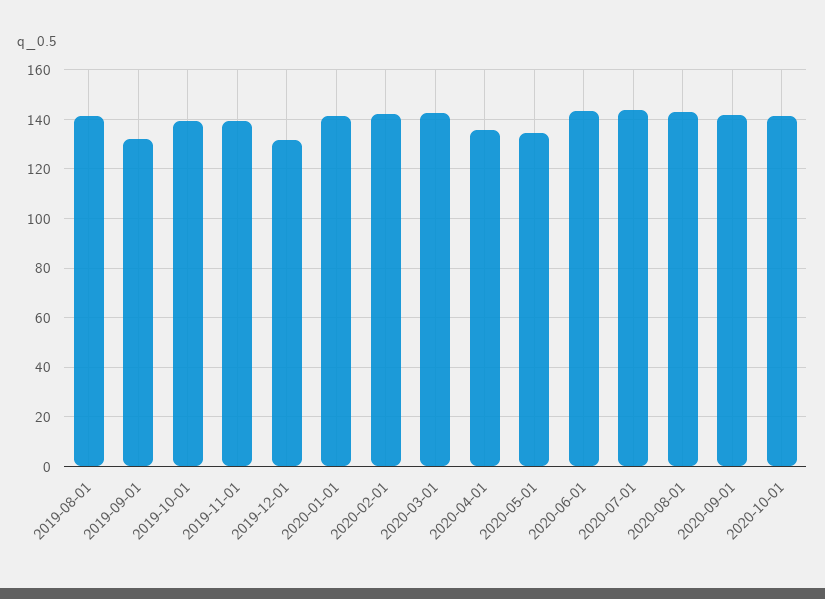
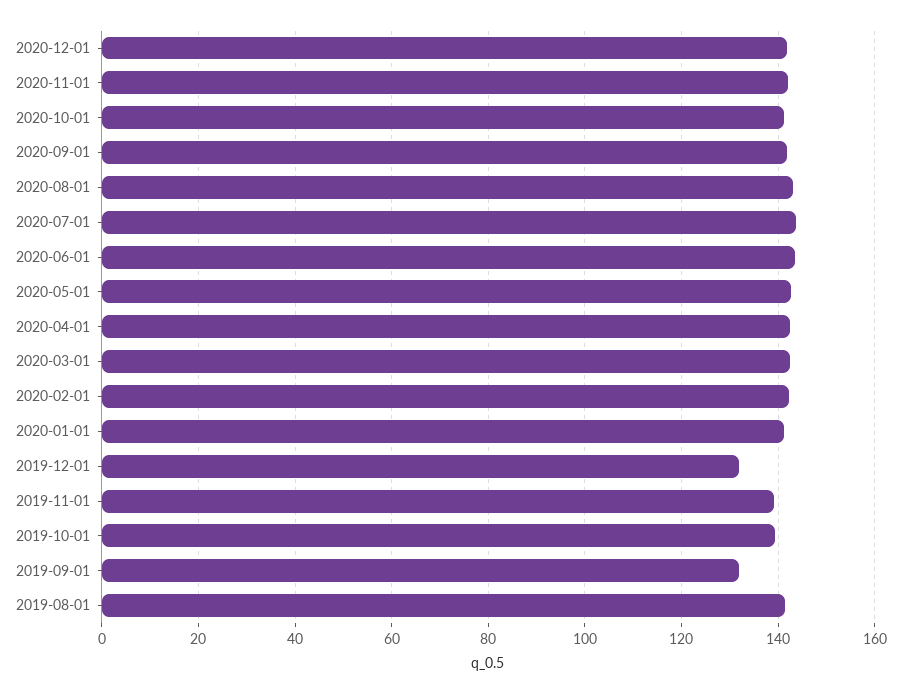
2020-04-01: 135 -> 142
2020-05-01: 135 -> 142
2020-12-01: none -> 142
2020-11-01: none -> 142

